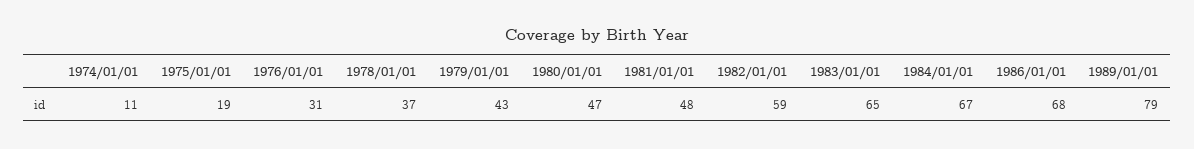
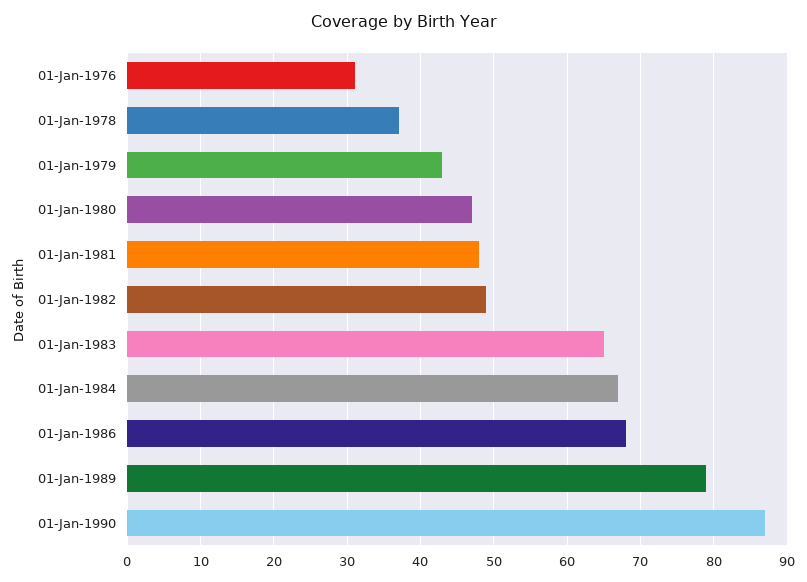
1974/01/01: 11 -> none
1975/01/01: 19 -> none
1982/01/01: 59 -> 49
01-Jan-1990: none -> 87

